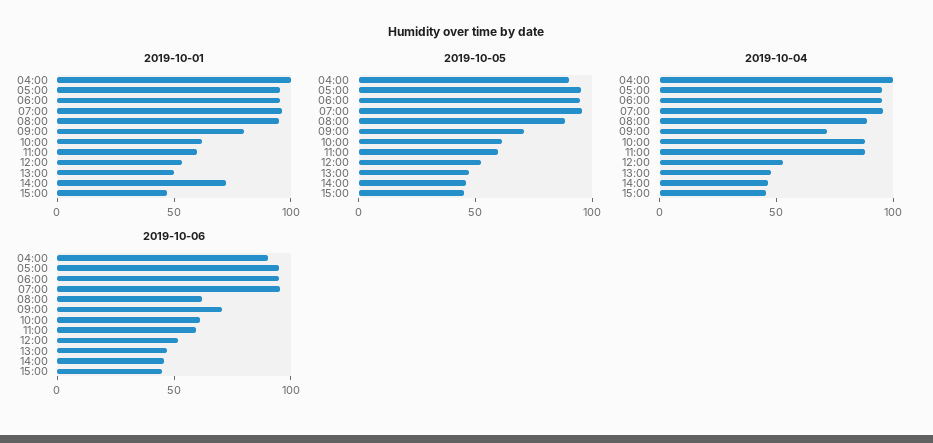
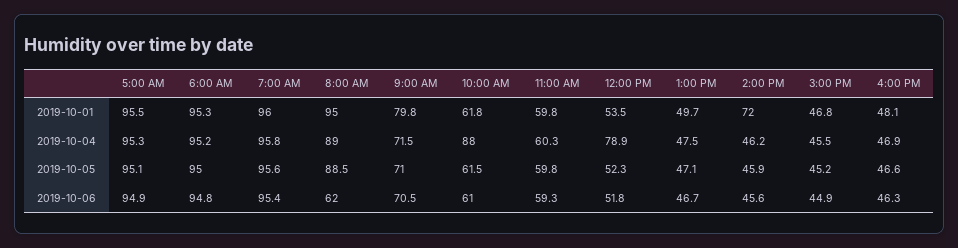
2019-10-01, 04:00: 100 -> none
2019-10-05, 04:00: 90 -> none
2019-10-04, 04:00: 100 -> none
2019-10-04, 11:00: 90 -> 60.3
2019-10-04, 12:00: 50 -> 78.9
2019-10-06, 04:00: 90 -> none
2019-10-01, 4:00 PM: none -> 48.1
2019-10-04, 4:00 PM: none -> 46.9
2019-10-05, 4:00 PM: none -> 46.6
2019-10-06, 4:00 PM: none -> 46.3

